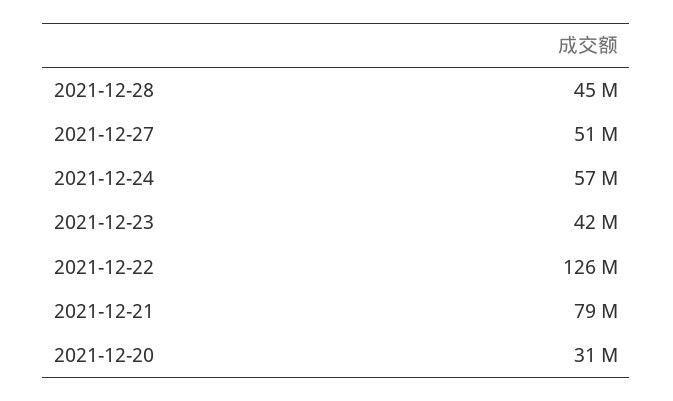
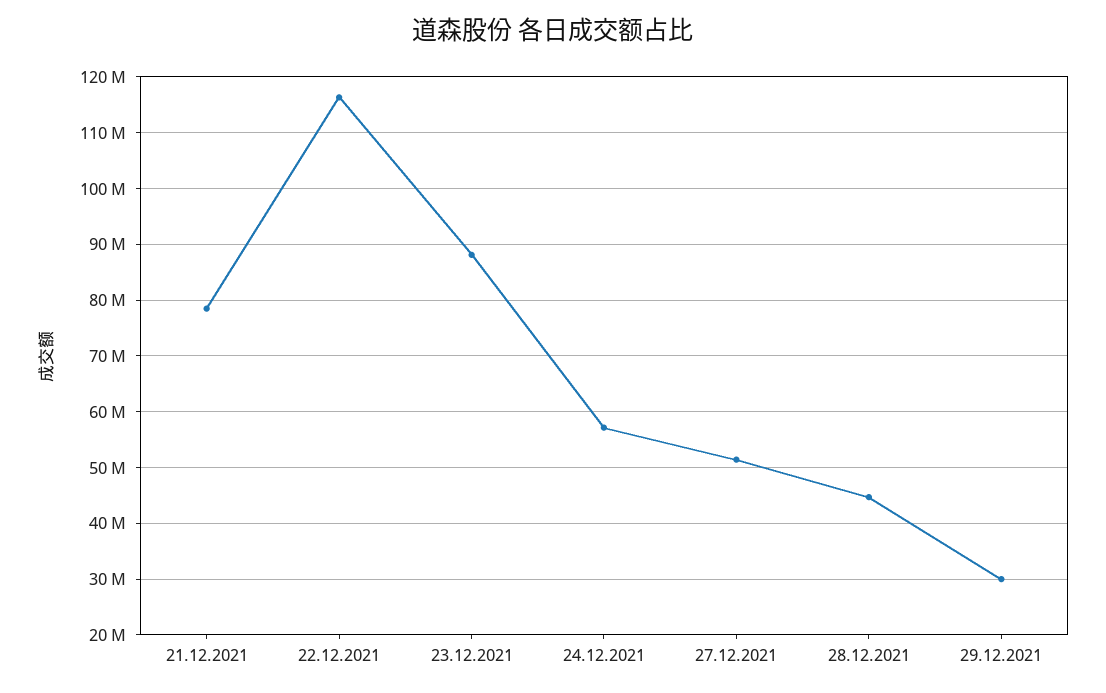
2021-12-23: 42000000 -> 88000000
2021-12-22: 126000000 -> 116000000
2021-12-20: 31000000 -> none
29.12.2021: none -> 30000000

